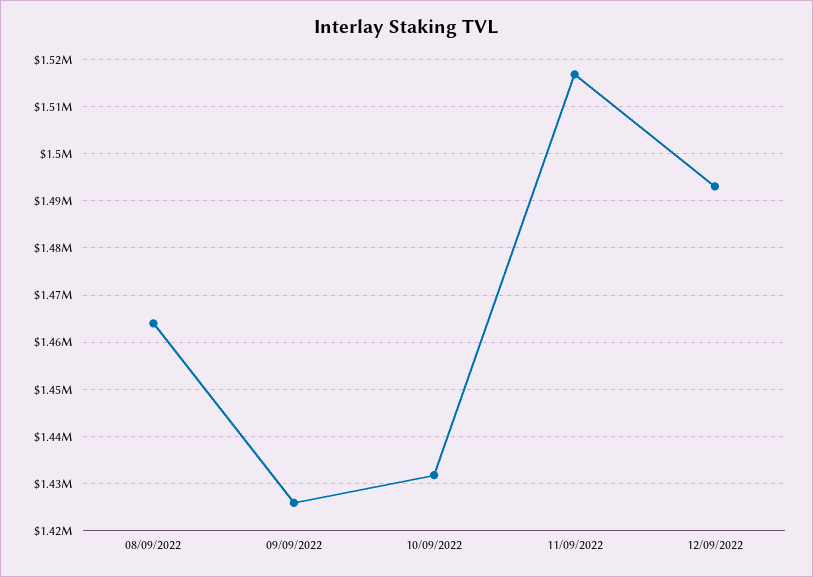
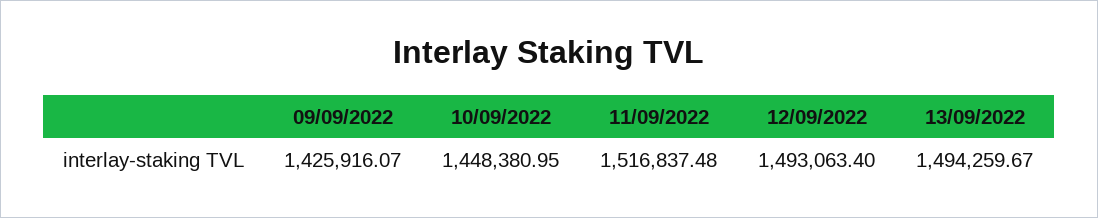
08/09/2022: 1464000 -> none
10/09/2022: 1432000 -> 1448380.95
13/09/2022: none -> 1494259.67

